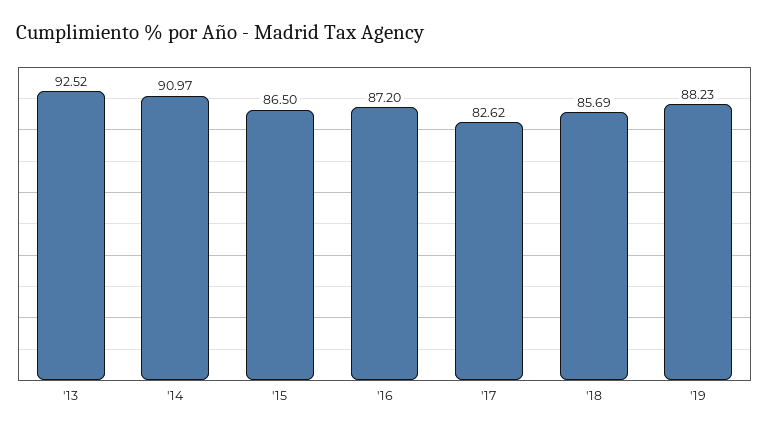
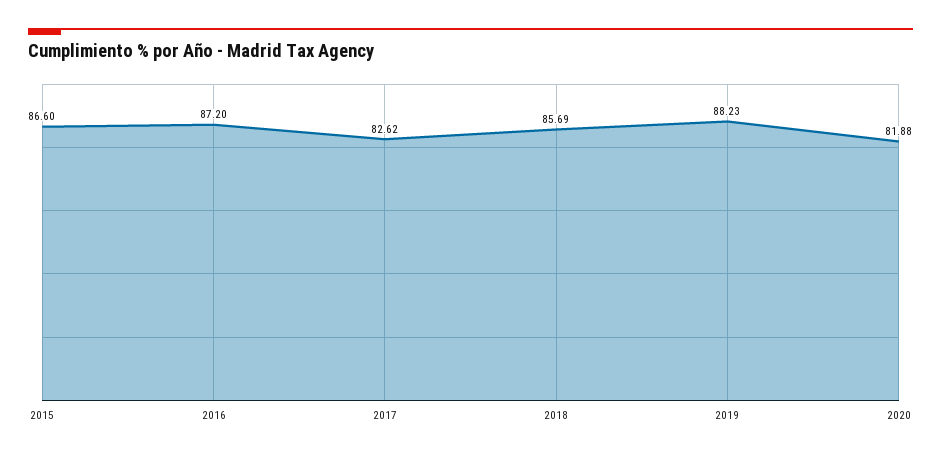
'13: 92.52 -> none
'14: 90.97 -> none
'15: 86.5 -> 86.6
2020: none -> 81.88

